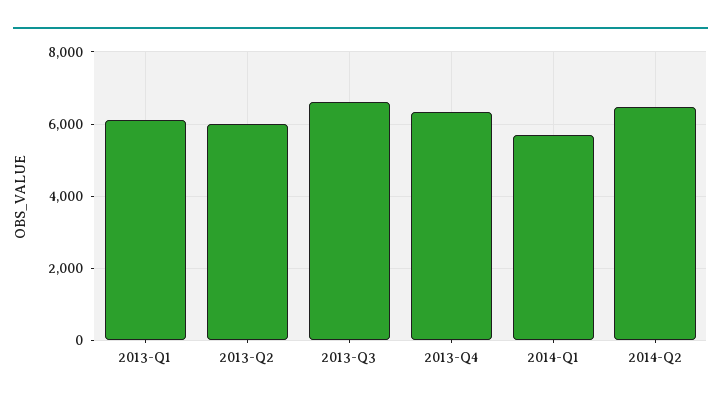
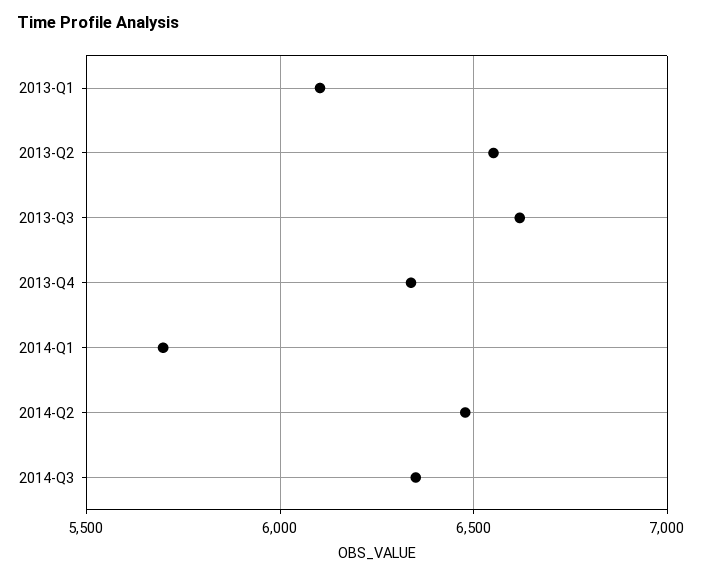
2013-Q2: 6000 -> 6550
2014-Q3: none -> 6350

